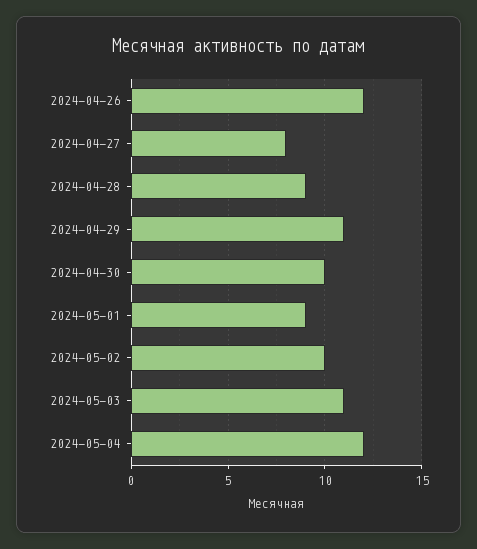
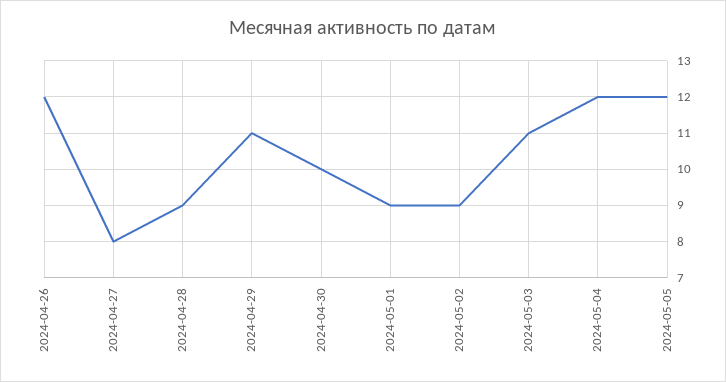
2024-05-02: 10 -> 9
2024-05-05: none -> 12

